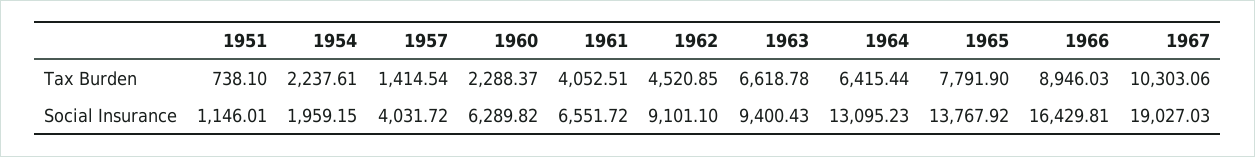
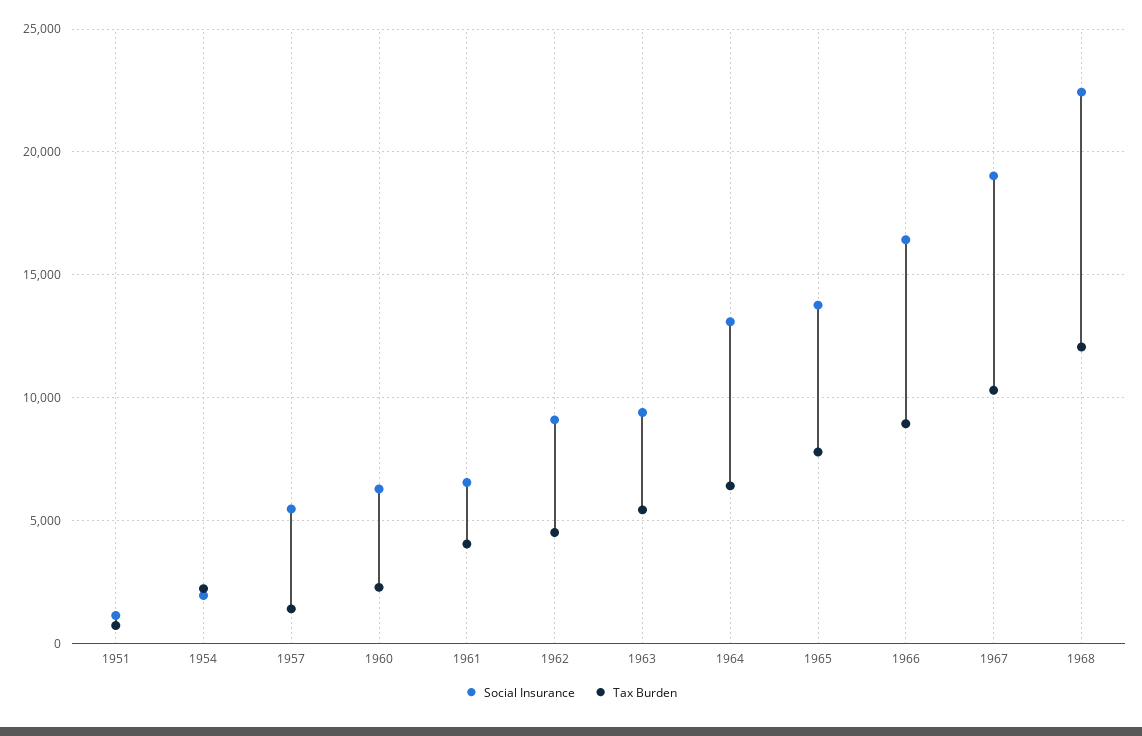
Tax Burden, 1963: 6618.78 -> 5500
Social Insurance, 1957: 4031.72 -> 5500
Social Insurance, 1968: none -> 22500
Tax Burden, 1968: none -> 12000

